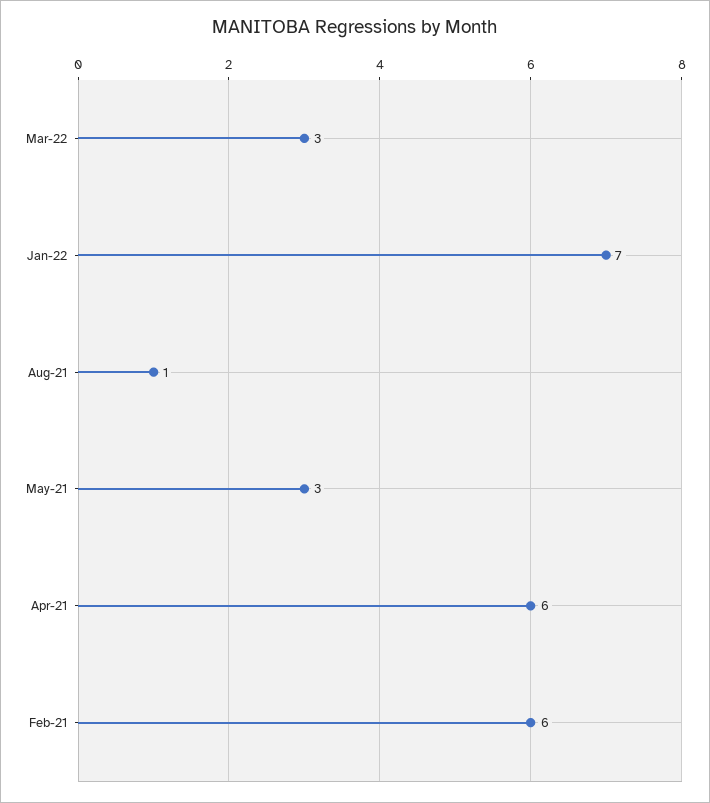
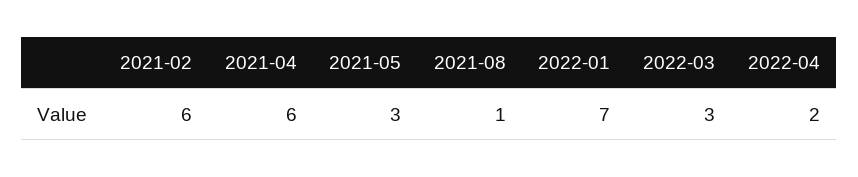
2022-04: none -> 2

